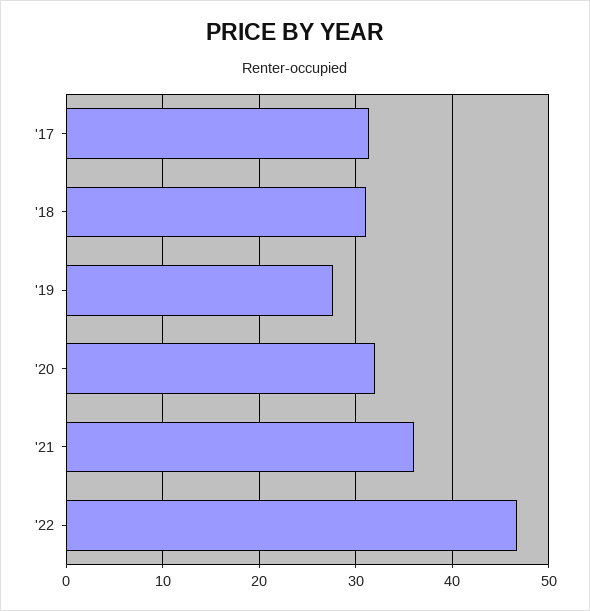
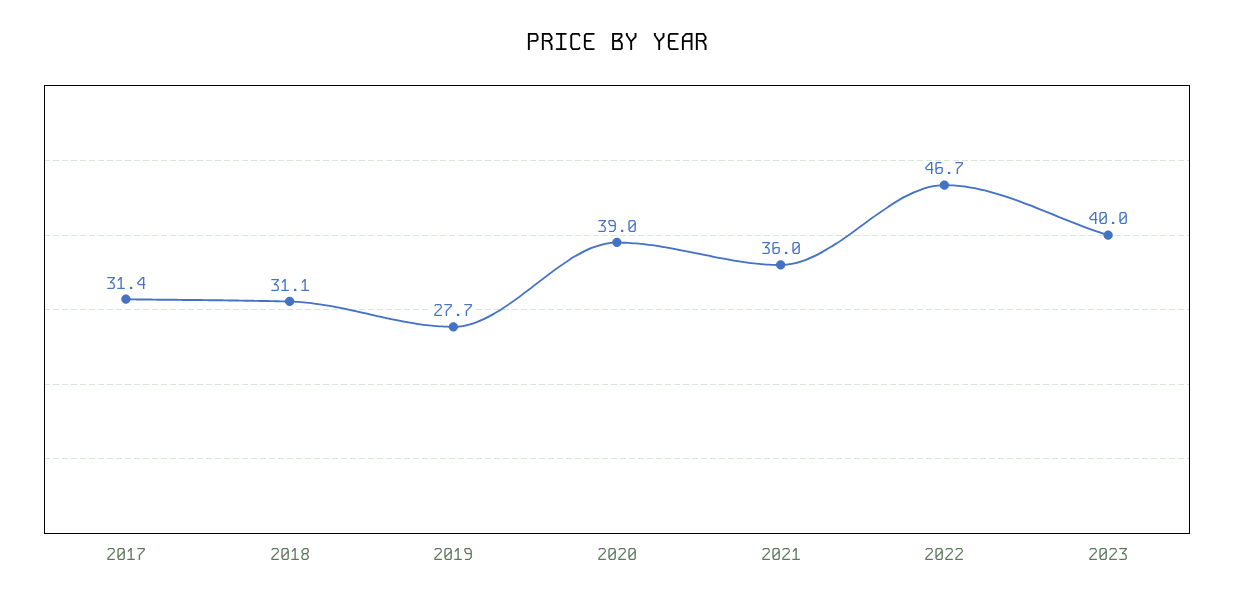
'20: 32 -> 39
2023: none -> 40

